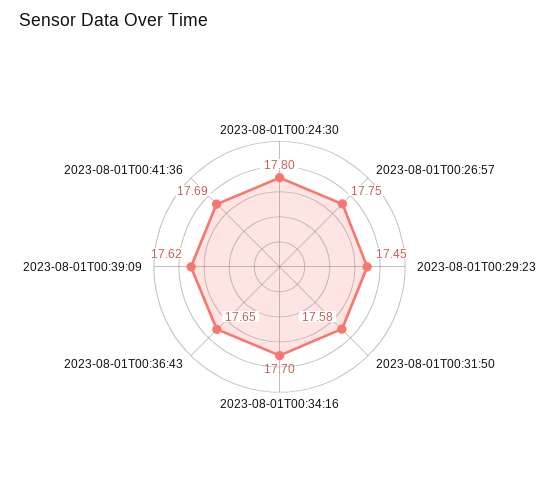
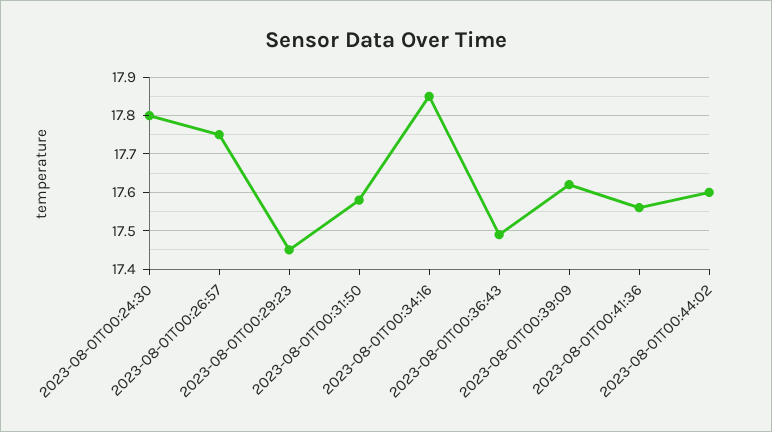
2023-08-01T00:34:16: 17.7 -> 17.85
2023-08-01T00:36:43: 17.65 -> 17.5
2023-08-01T00:41:36: 17.69 -> 17.55
2023-08-01T00:44:02: none -> 17.6

